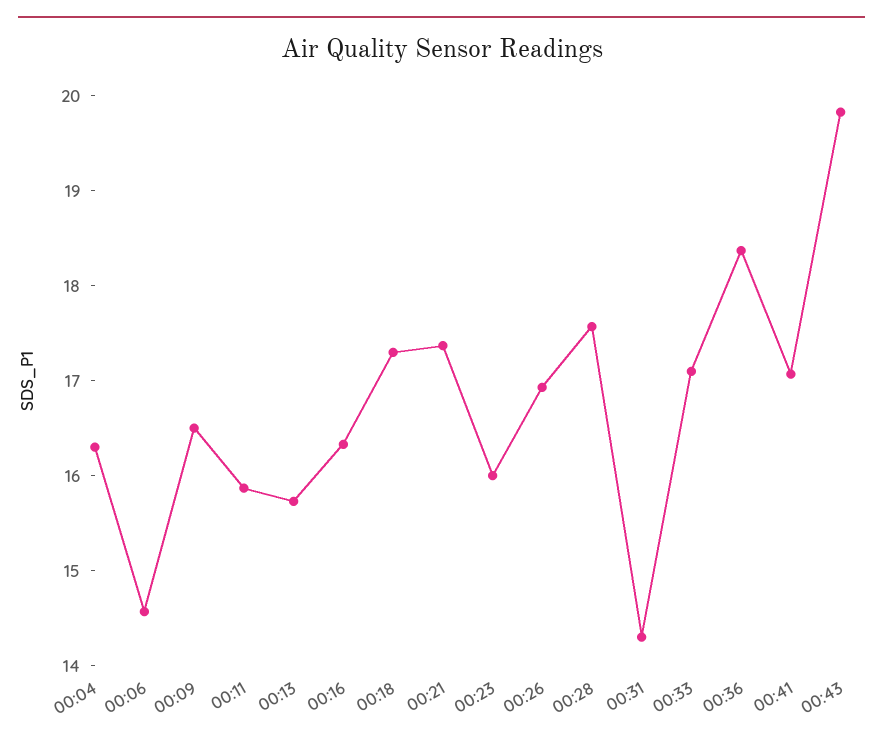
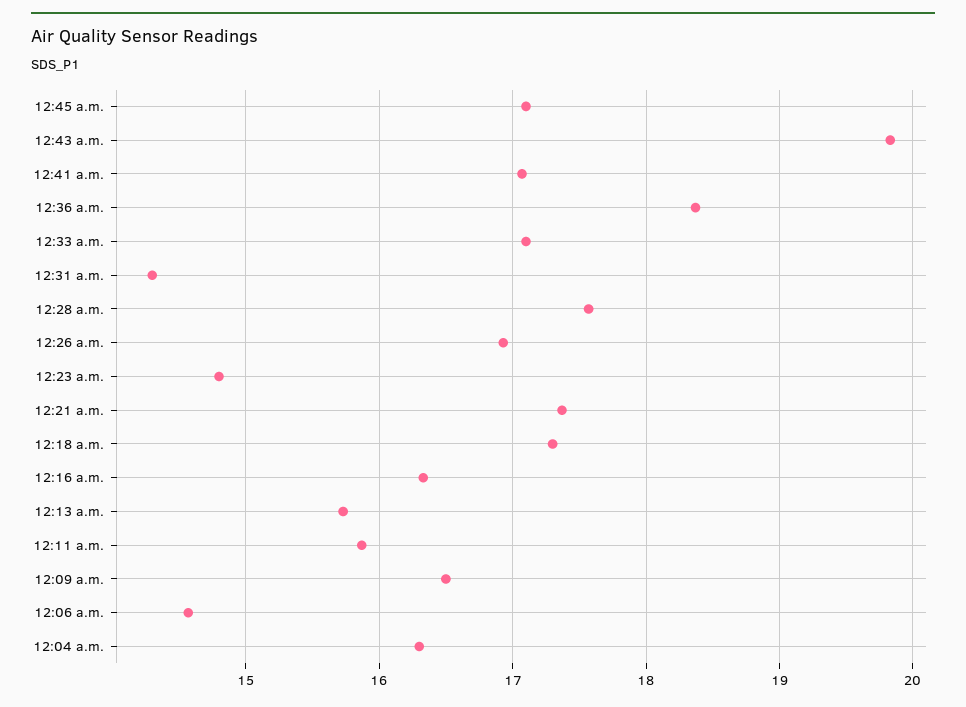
00:23: 16 -> 14.8
12:45 a.m.: none -> 17.1

